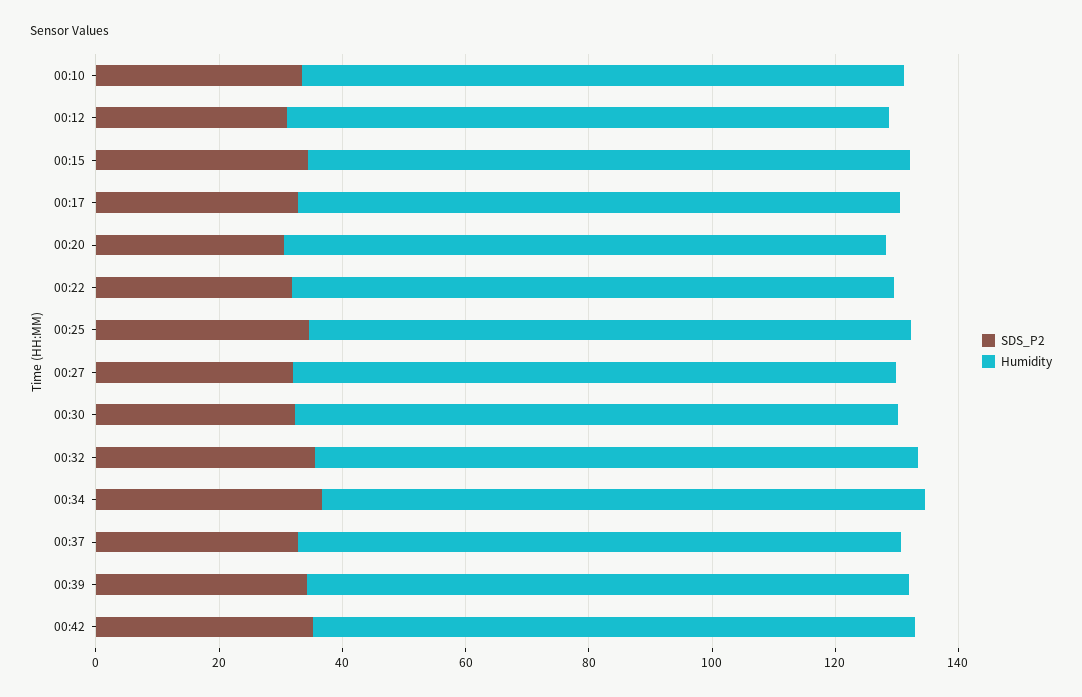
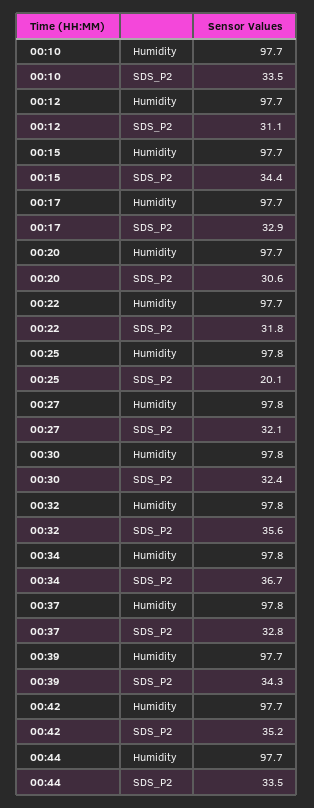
SDS_P2, 00:25: 35 -> 20.1
Humidity, 00:44: none -> 97.7
SDS_P2, 00:44: none -> 33.5

